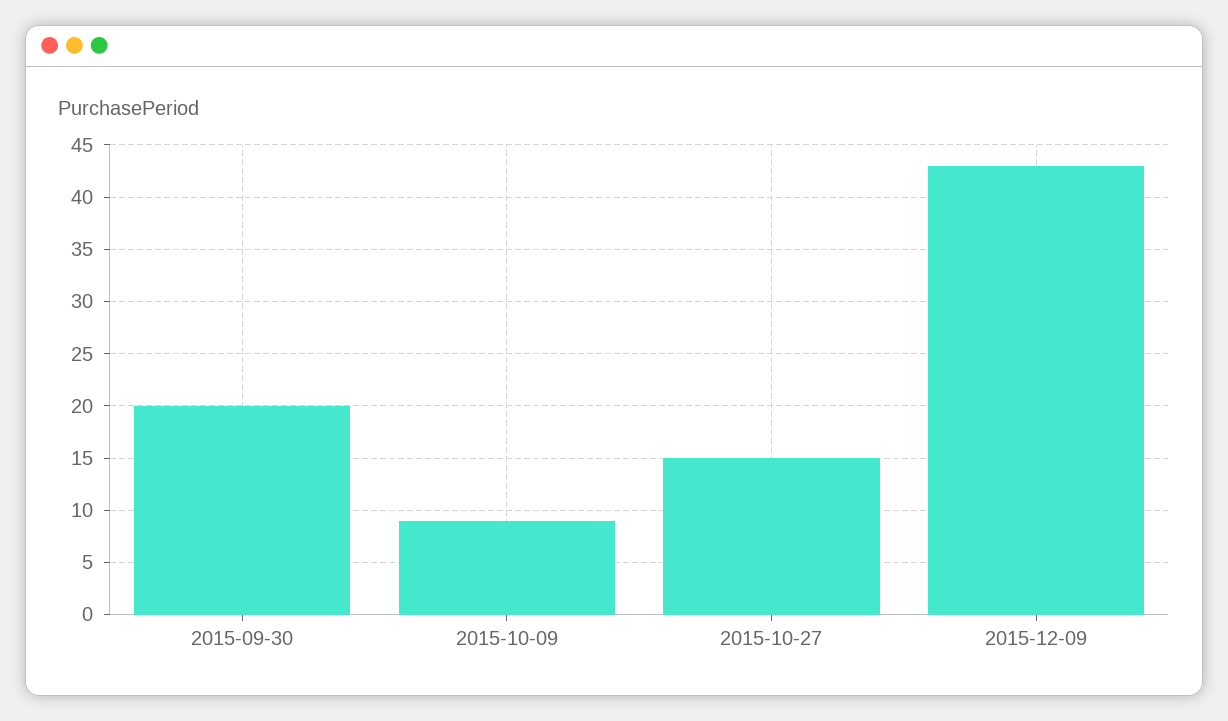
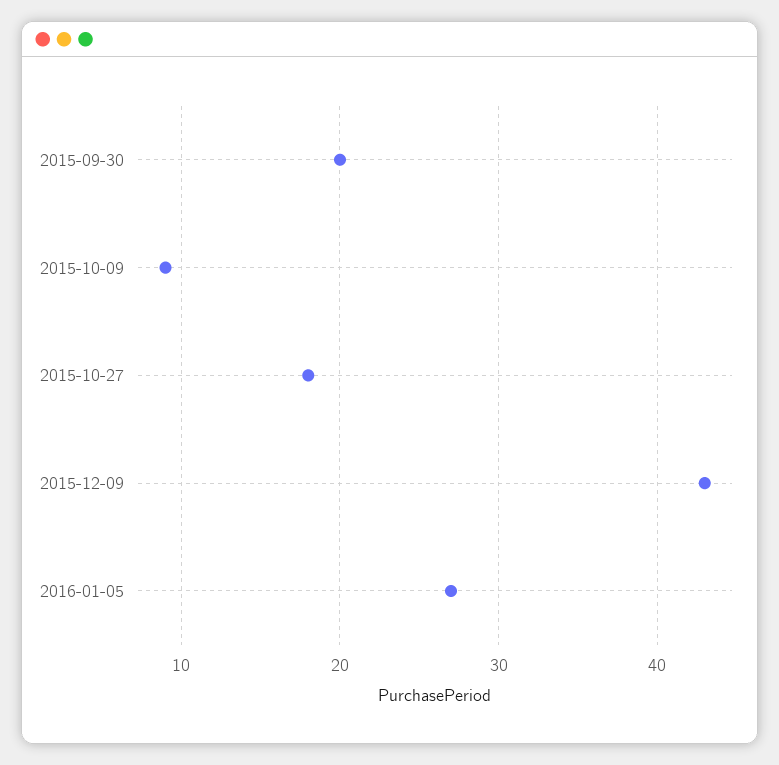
2015-10-27: 15 -> 18
2016-01-05: none -> 27

